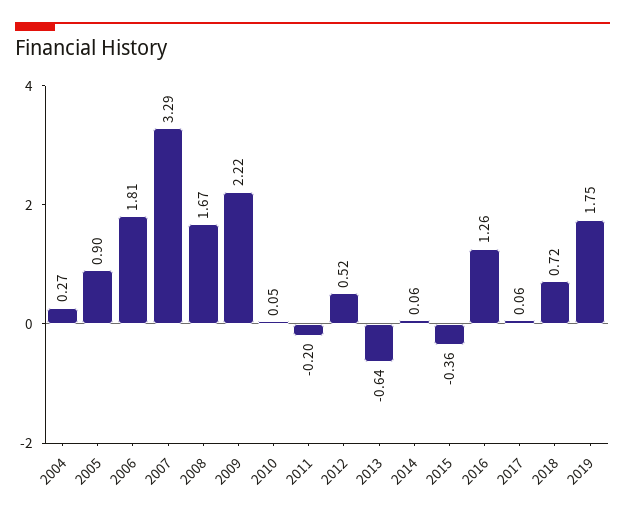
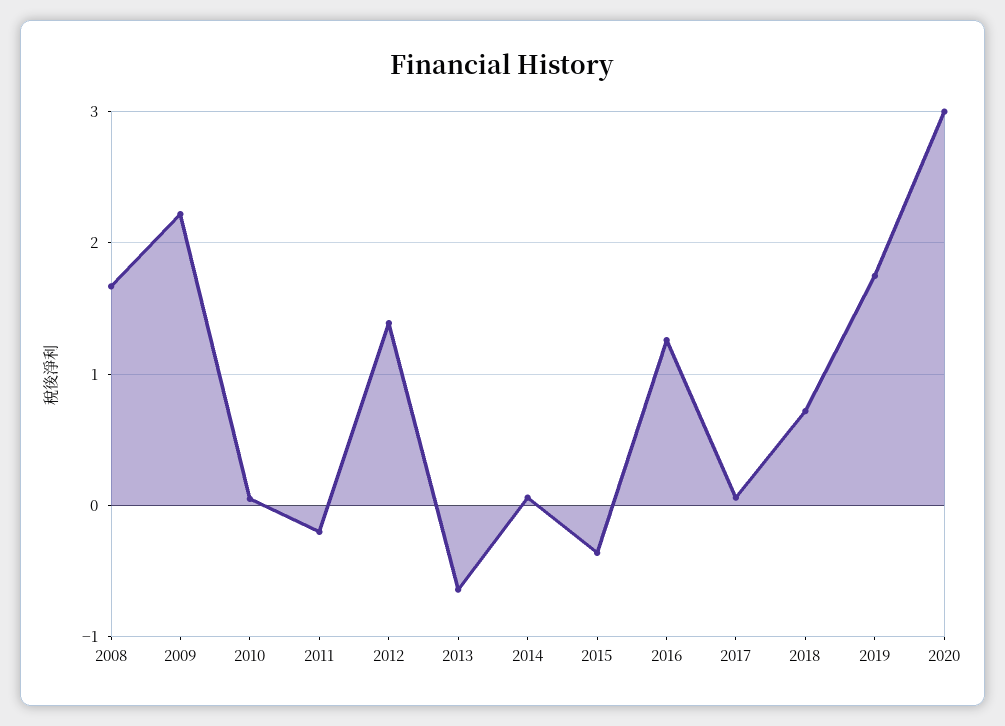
2004: 0.27 -> none
2005: 0.9 -> none
2006: 1.81 -> none
2007: 3.29 -> none
2012: 0.52 -> 1.4
2020: none -> 3

